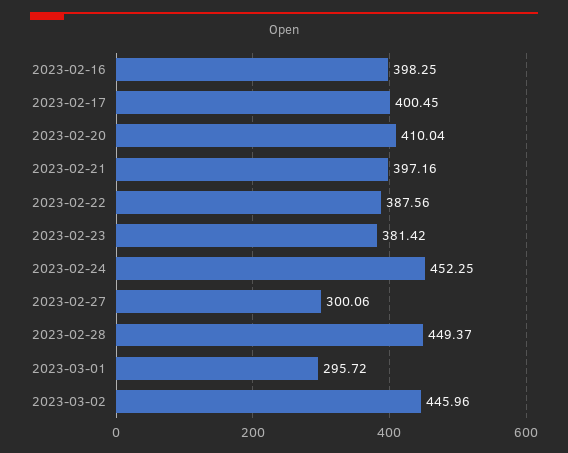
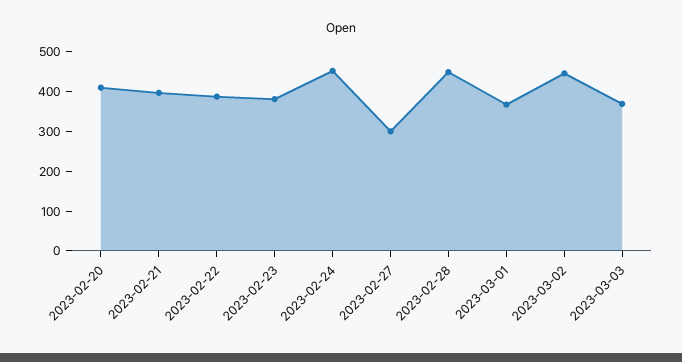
2023-02-16: 398.25 -> none
2023-02-17: 400.45 -> none
2023-03-01: 295.72 -> 375
2023-03-03: none -> 375

